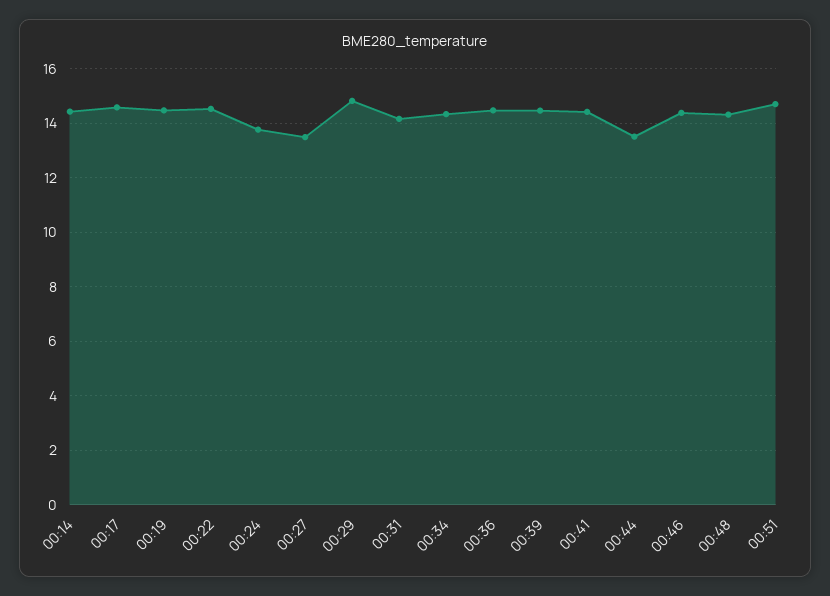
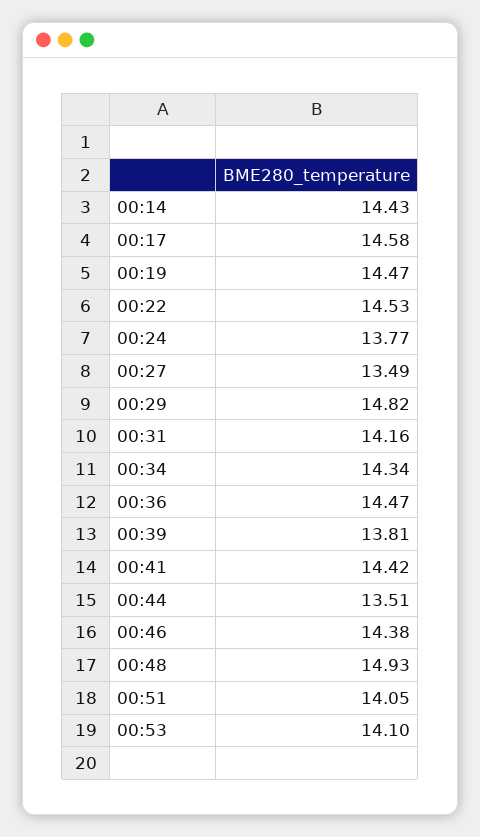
00:39: 14.5 -> 13.81
00:48: 14.25 -> 14.93
00:51: 14.75 -> 14.05
00:53: none -> 14.1

